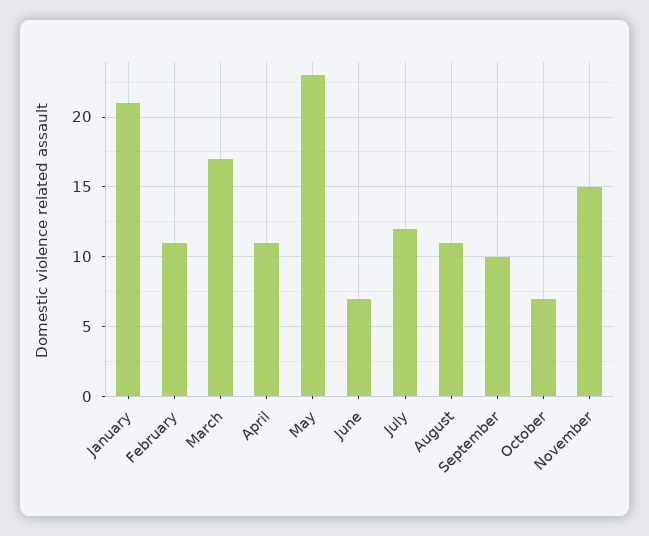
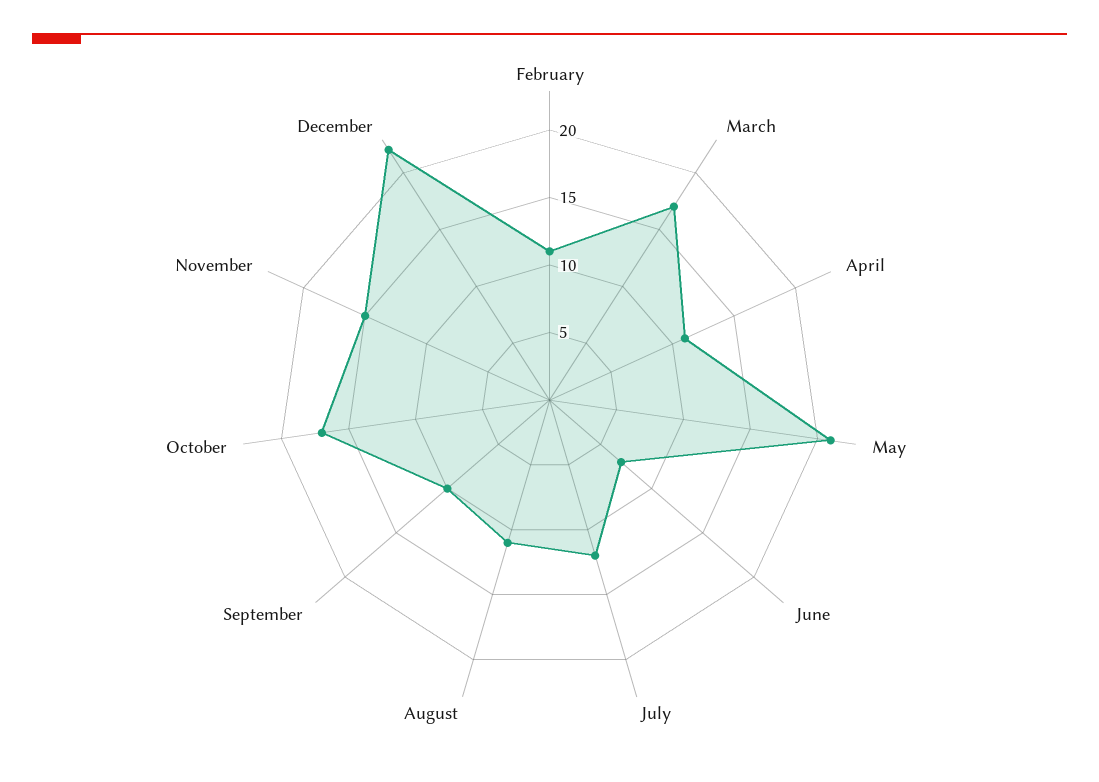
January: 21 -> none
May: 23 -> 21
October: 7 -> 17
December: none -> 22

